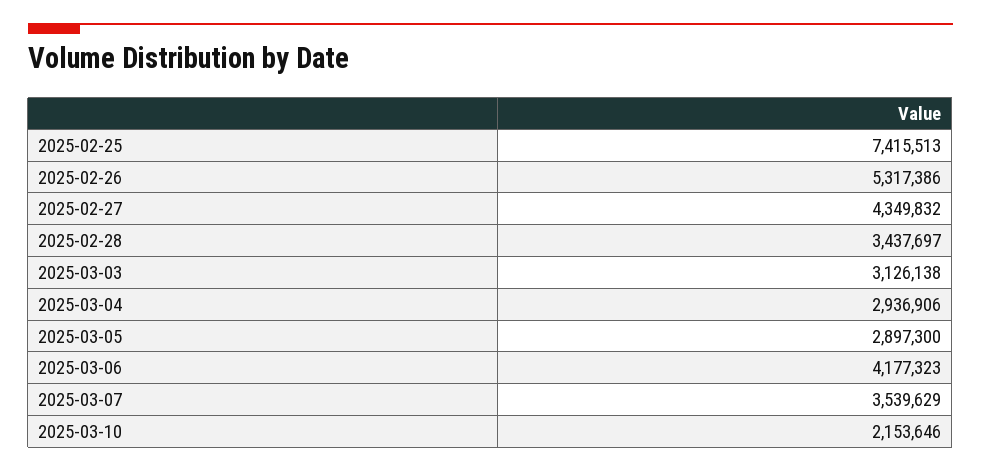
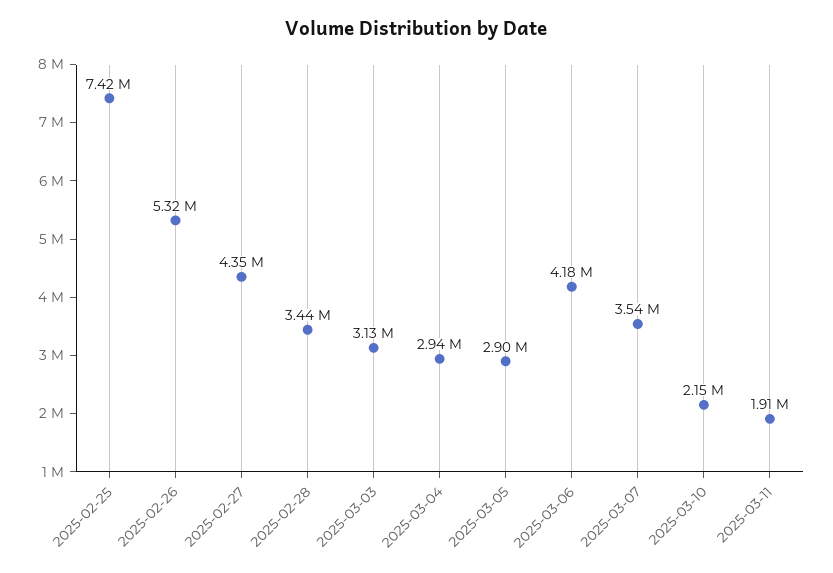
2025-03-11: none -> 1910000

